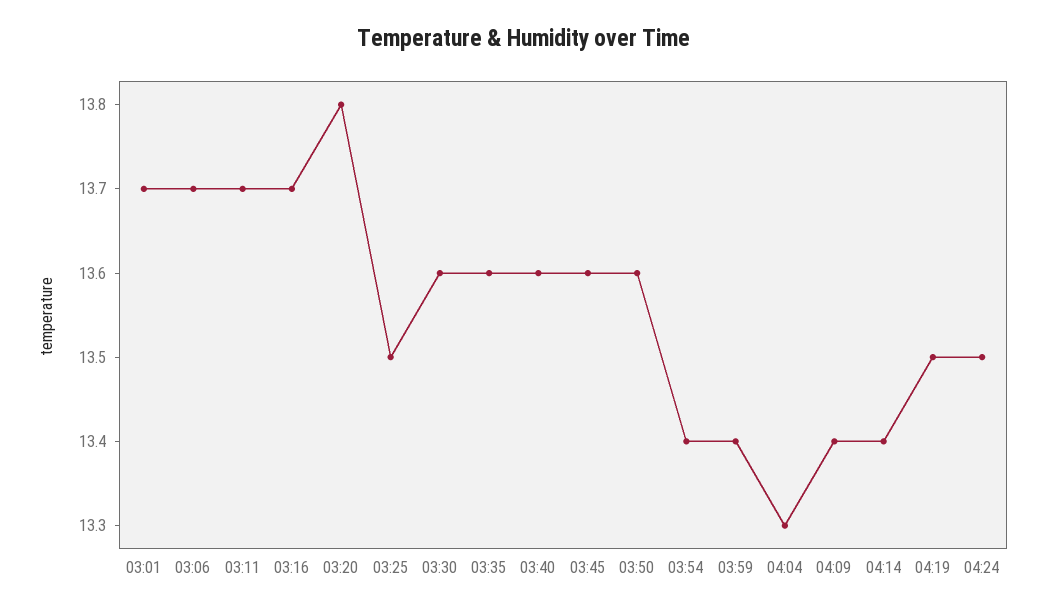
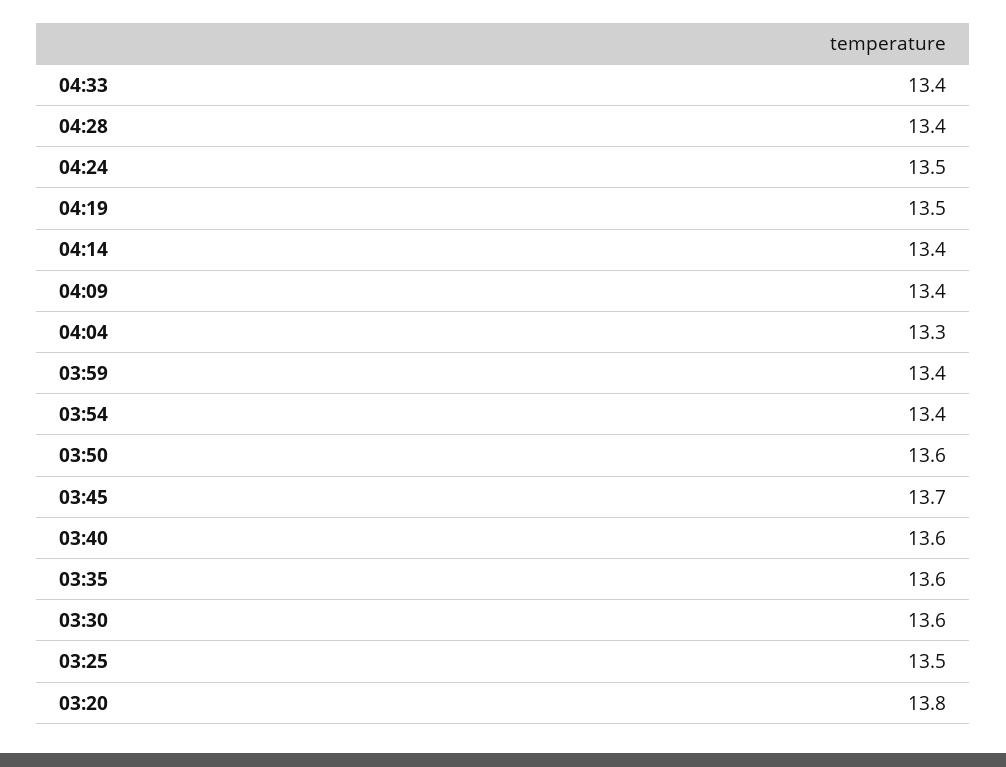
03:01: 13.7 -> none
03:06: 13.7 -> none
03:11: 13.7 -> none
03:16: 13.7 -> none
03:45: 13.6 -> 13.7
04:33: none -> 13.4
04:28: none -> 13.4

